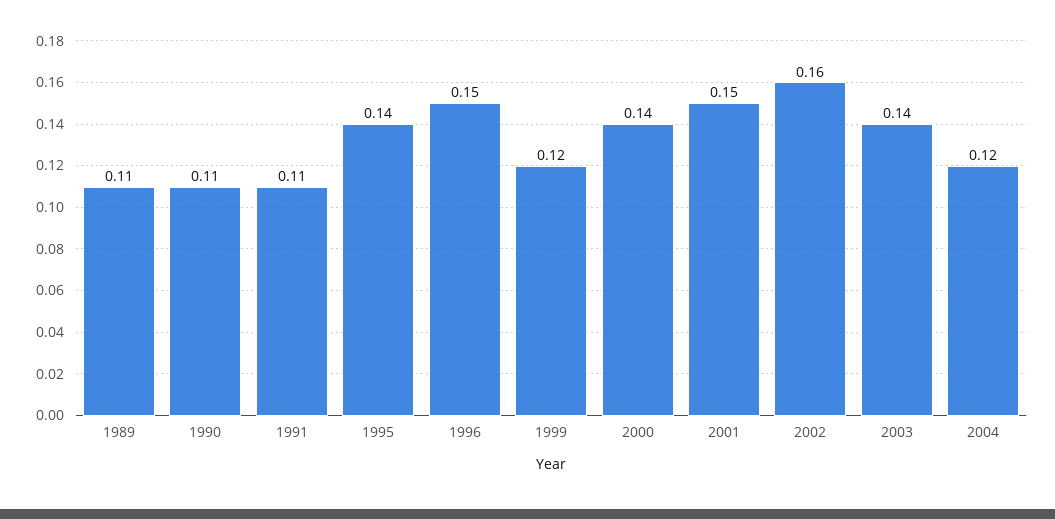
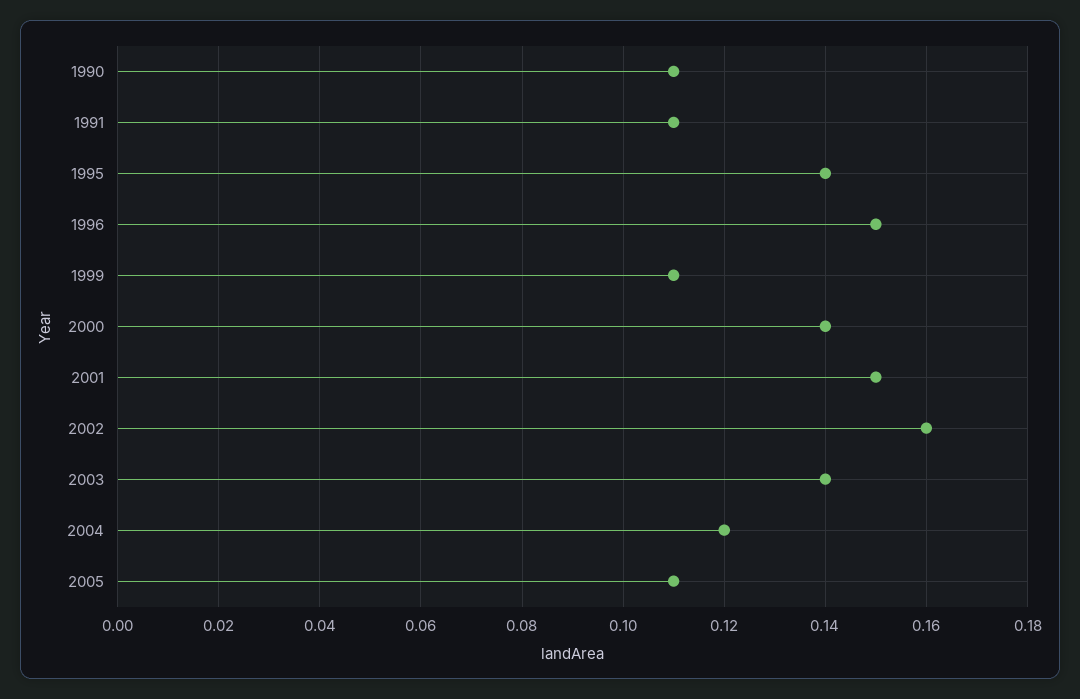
1989: 0.11 -> none
1999: 0.12 -> 0.11
2005: none -> 0.11

